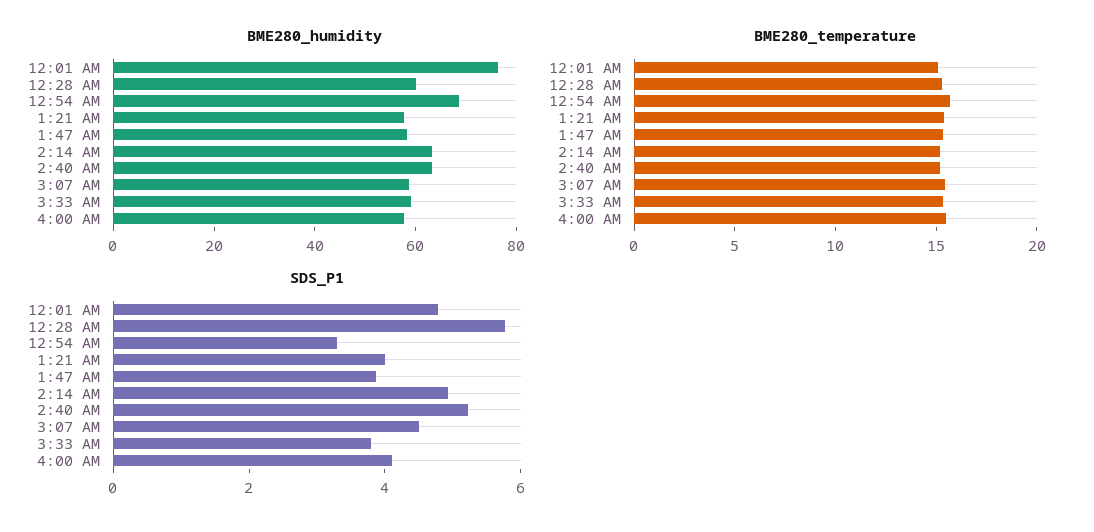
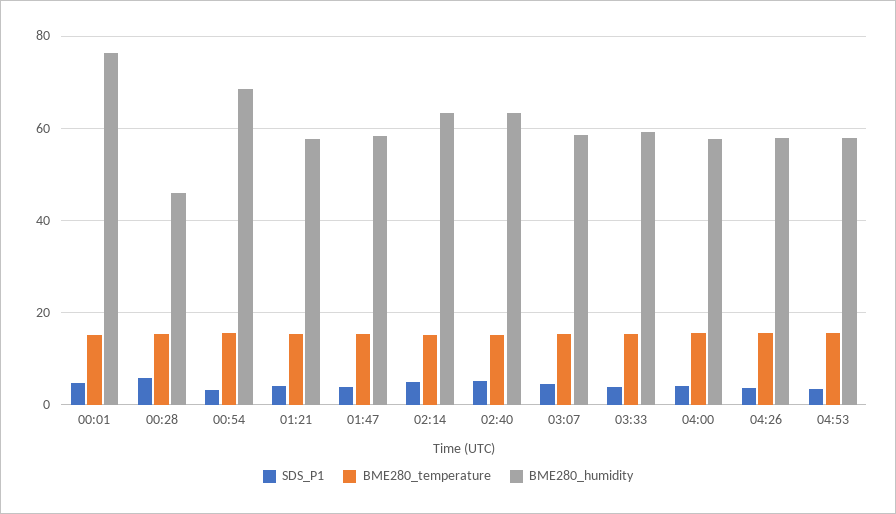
BME280_humidity, 12:28 AM: 60 -> 46
SDS_P1, 04:26: none -> 4
BME280_temperature, 04:26: none -> 16
BME280_humidity, 04:26: none -> 58
SDS_P1, 04:53: none -> 4
BME280_temperature, 04:53: none -> 16
BME280_humidity, 04:53: none -> 58

